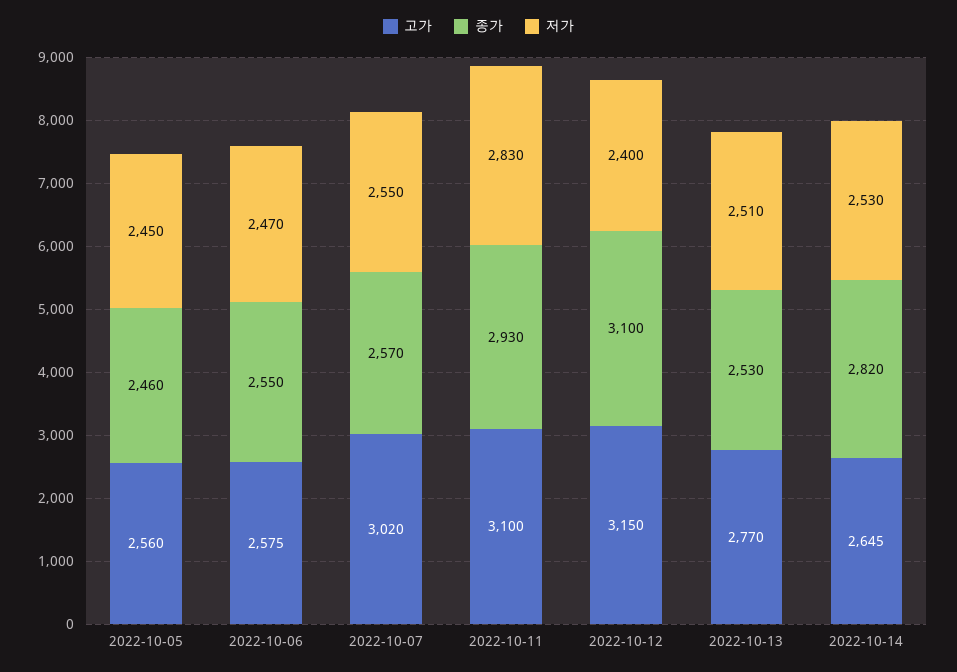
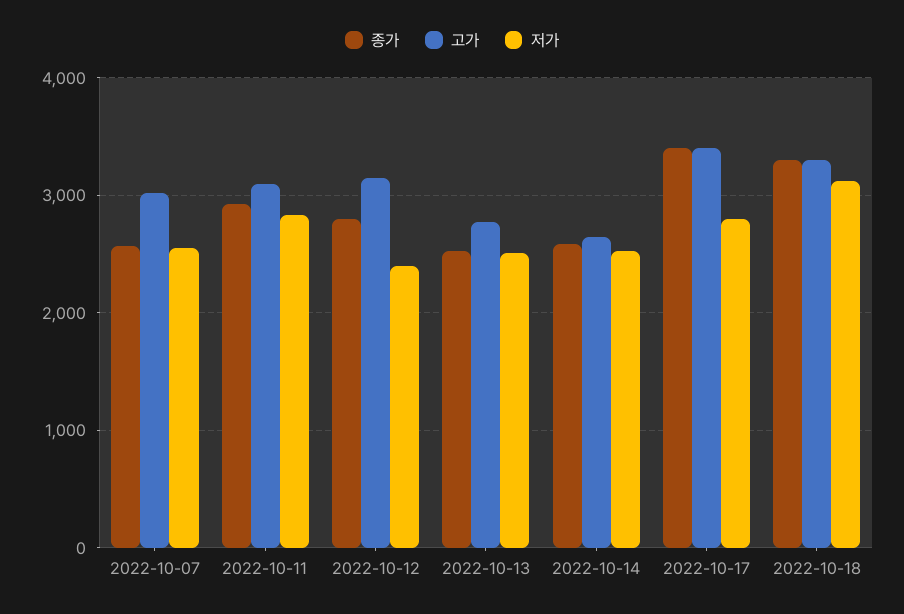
고가, 2022-10-05: 2560 -> none
종가, 2022-10-05: 2460 -> none
저가, 2022-10-05: 2450 -> none
고가, 2022-10-06: 2575 -> none
종가, 2022-10-06: 2550 -> none
저가, 2022-10-06: 2470 -> none
종가, 2022-10-12: 3100 -> 2800
종가, 2022-10-14: 2820 -> 2600
종가, 2022-10-17: none -> 3400
고가, 2022-10-17: none -> 3400
저가, 2022-10-17: none -> 2800
종가, 2022-10-18: none -> 3300
고가, 2022-10-18: none -> 3300
저가, 2022-10-18: none -> 3100

